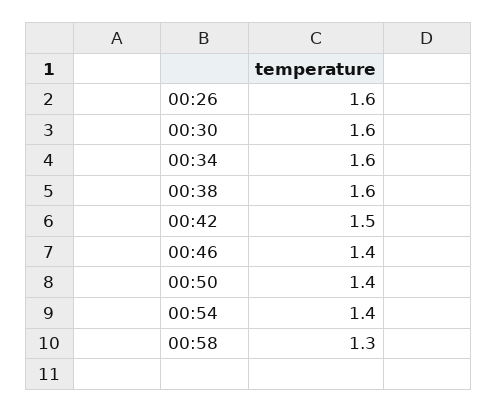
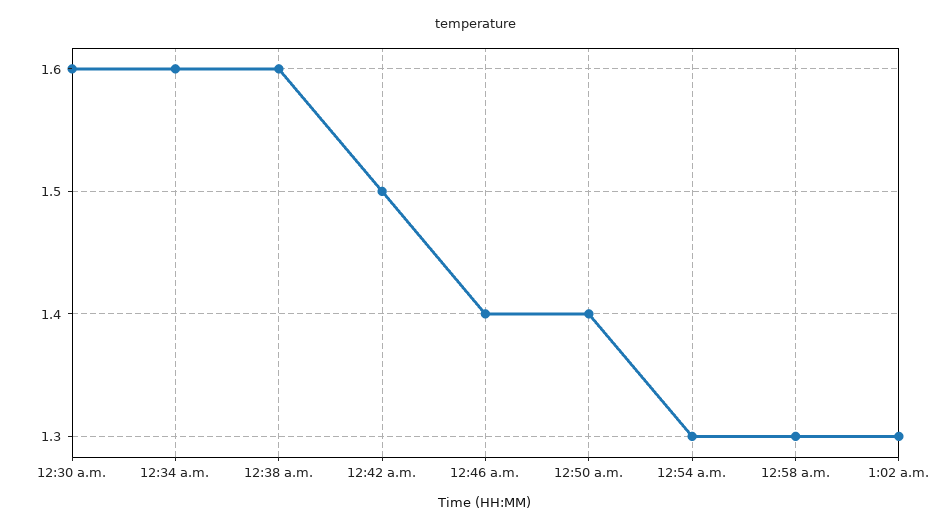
00:26: 1.6 -> none
00:54: 1.4 -> 1.3
1:02 a.m.: none -> 1.3

